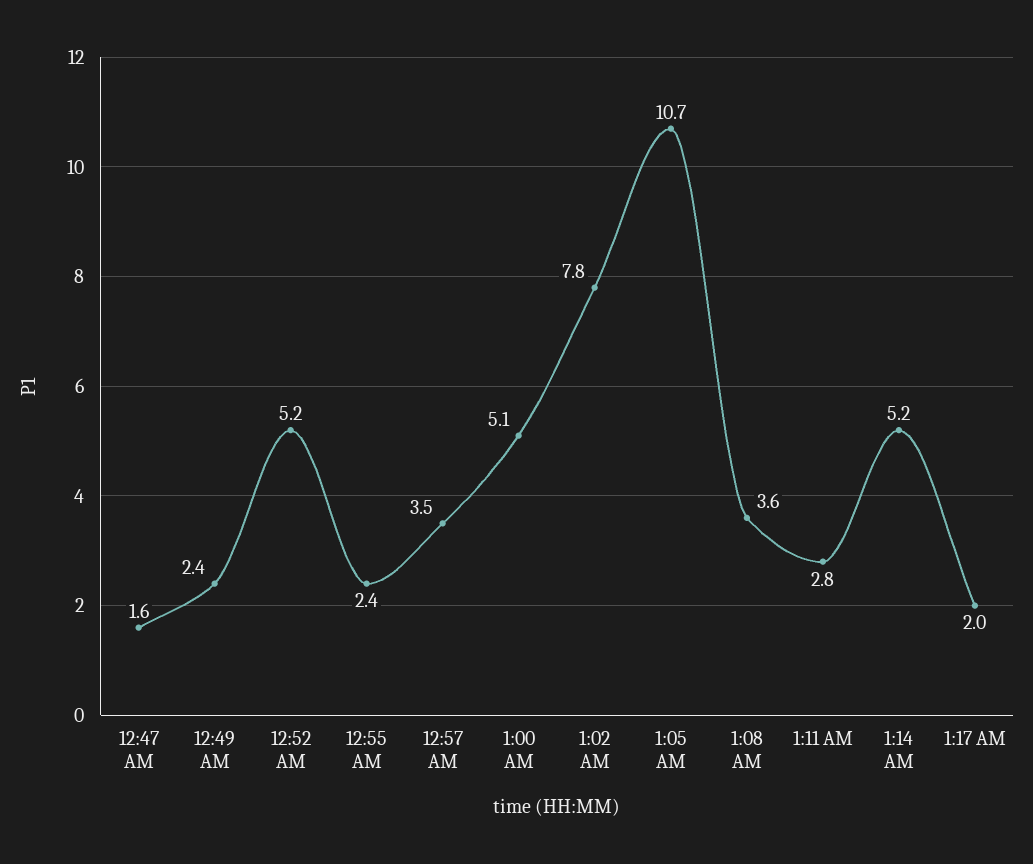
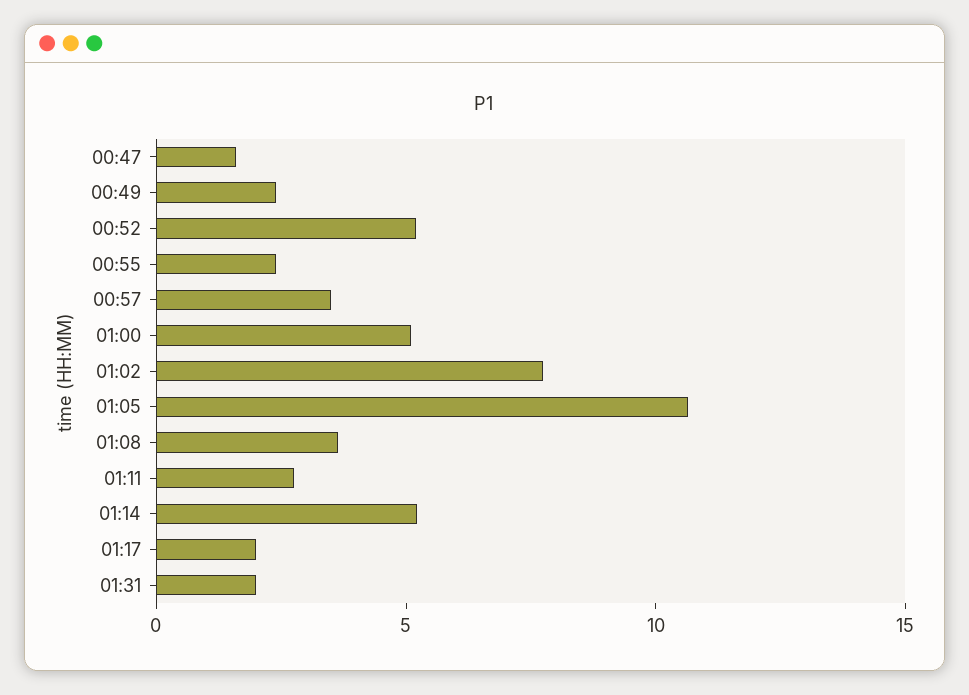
01:31: none -> 2

